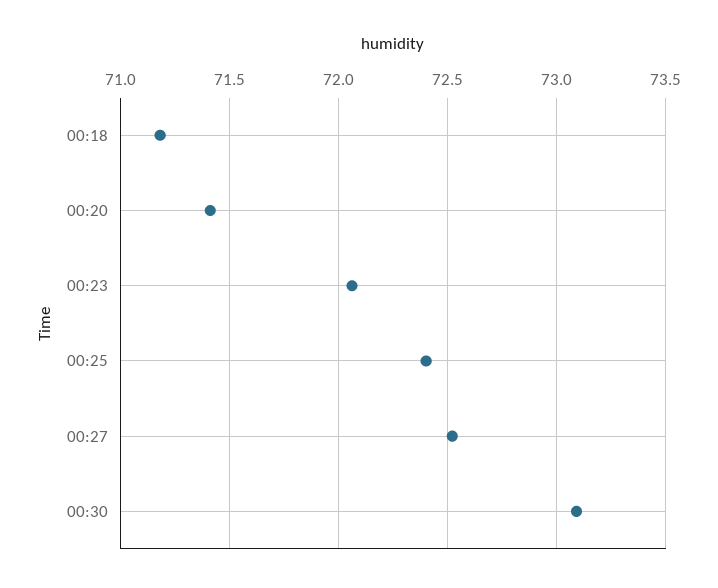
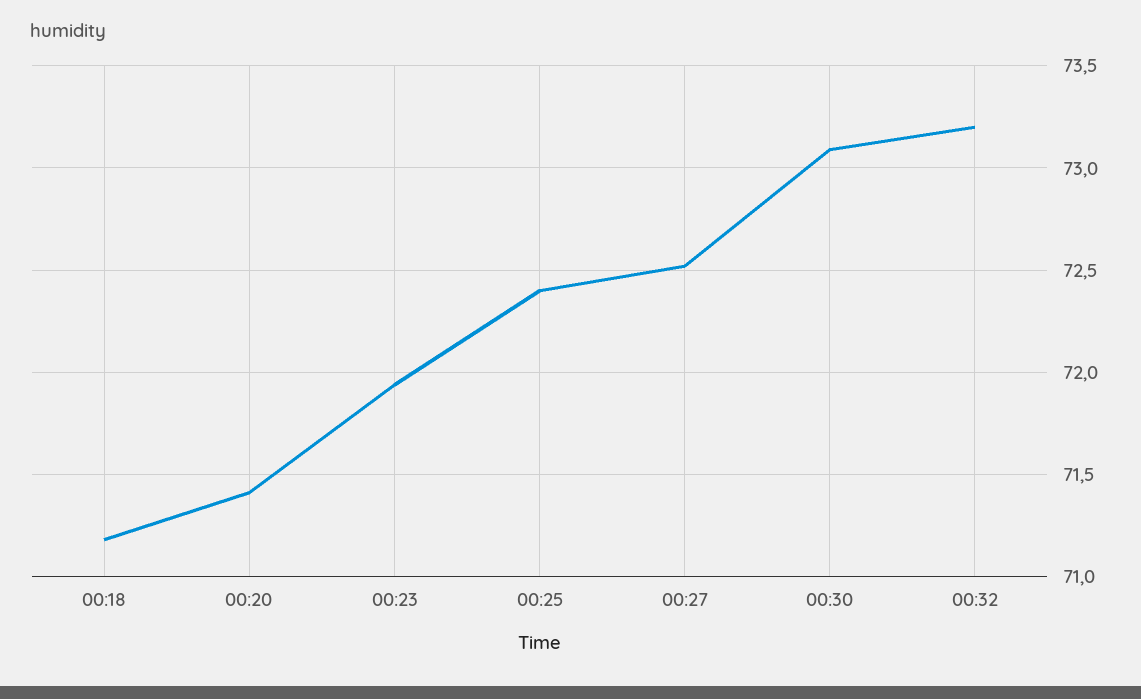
00:23: 72.05 -> 71.95
00:32: none -> 73.2

